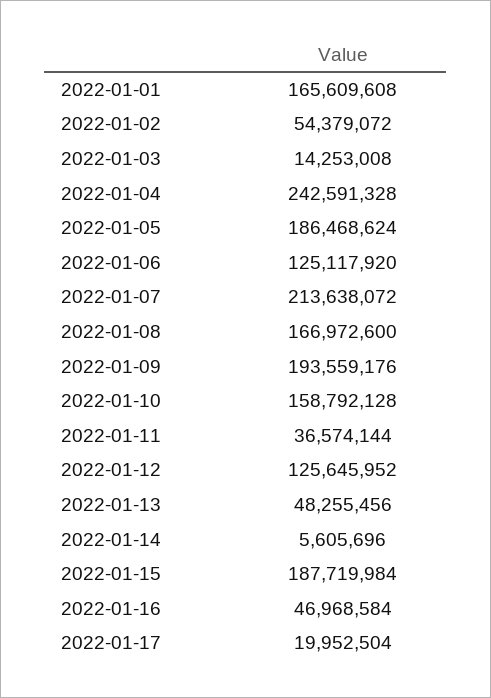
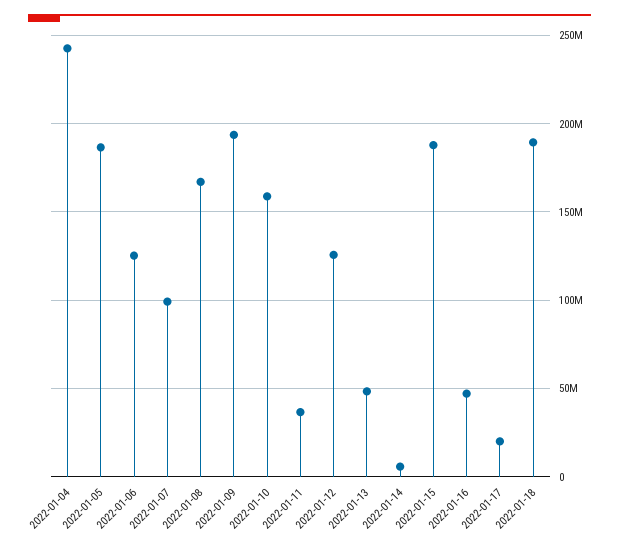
2022-01-01: 165609608 -> none
2022-01-02: 54379072 -> none
2022-01-03: 14253008 -> none
2022-01-07: 213638072 -> 100000000
2022-01-18: none -> 190000000

